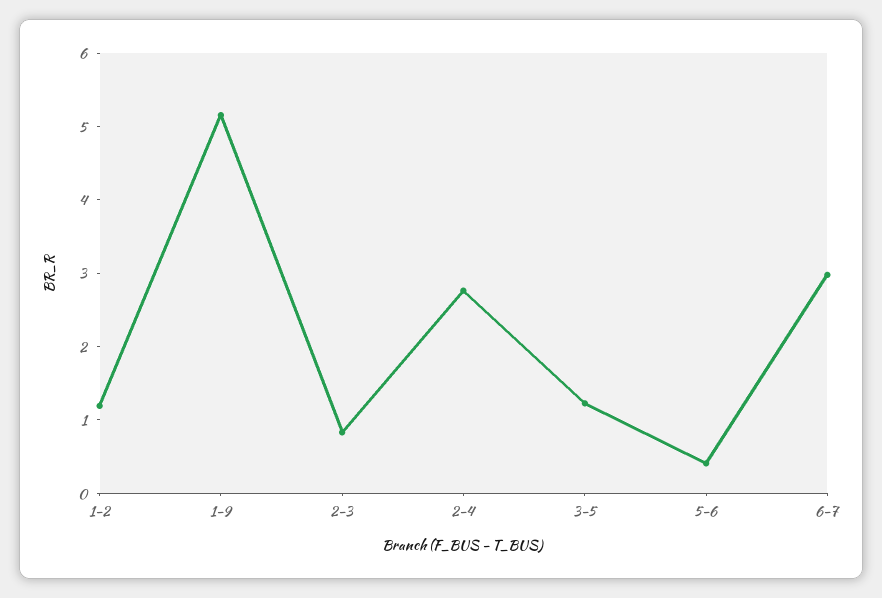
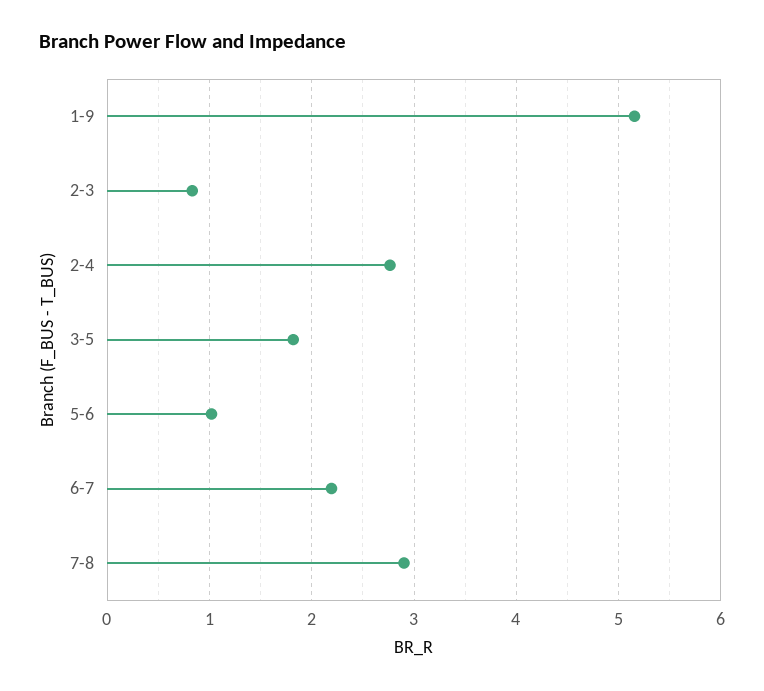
1-2: 1.2 -> none
3-5: 1.2 -> 1.8
5-6: 0.4 -> 1
6-7: 3 -> 2.2
7-8: none -> 2.9

